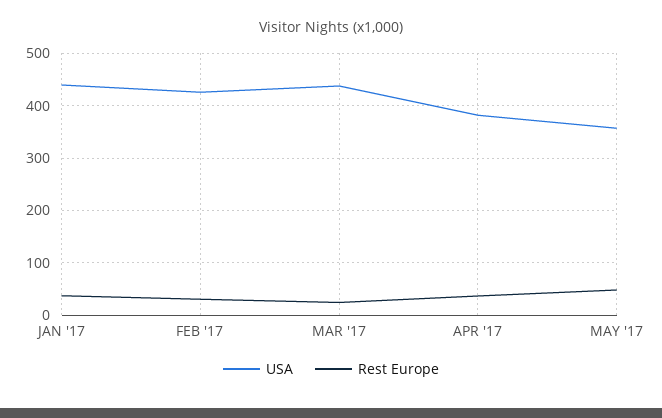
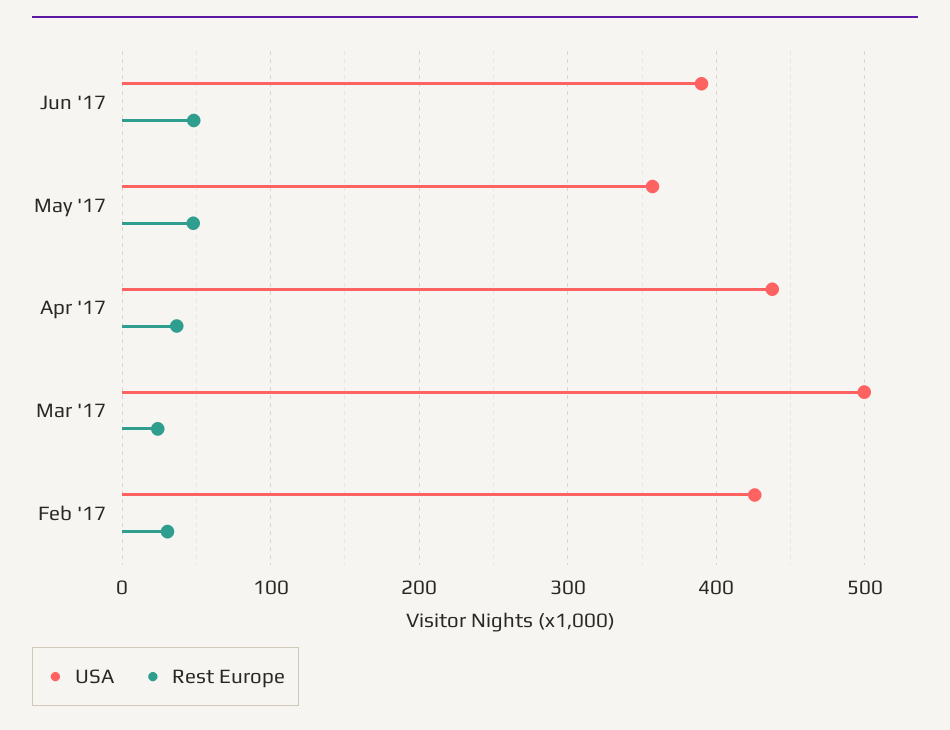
USA, JAN '17: 440 -> none
Rest Europe, JAN '17: 40 -> none
USA, MAR '17: 440 -> 500
USA, APR '17: 380 -> 440
USA, Jun '17: none -> 390
Rest Europe, Jun '17: none -> 50

